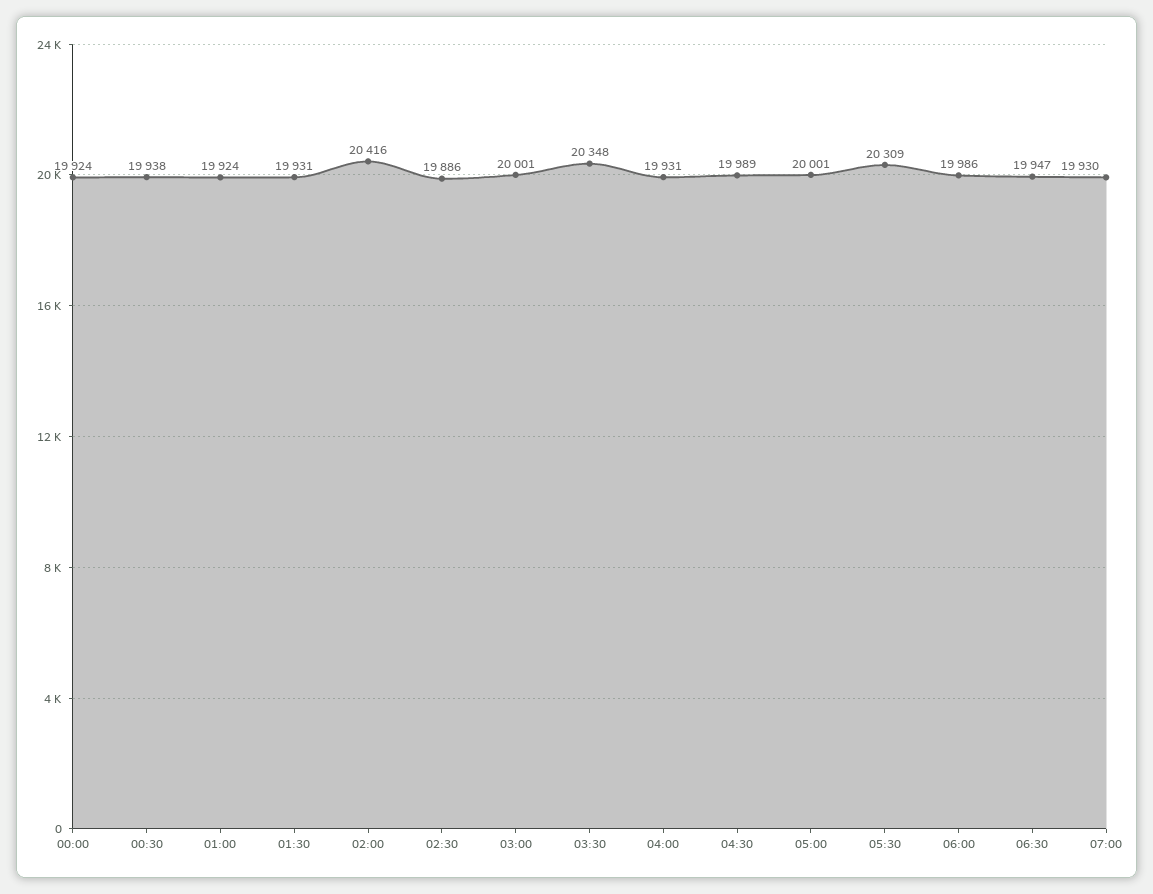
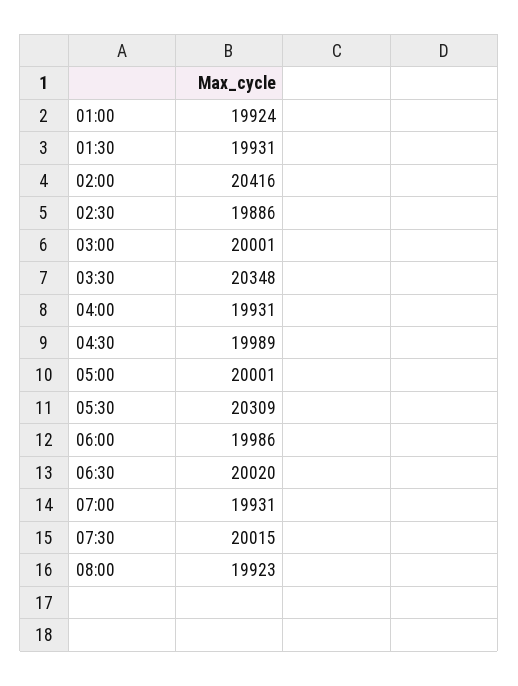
00:00: 19924 -> none
00:30: 19938 -> none
06:30: 19947 -> 20020
07:00: 19930 -> 19931
07:30: none -> 20015
08:00: none -> 19923

